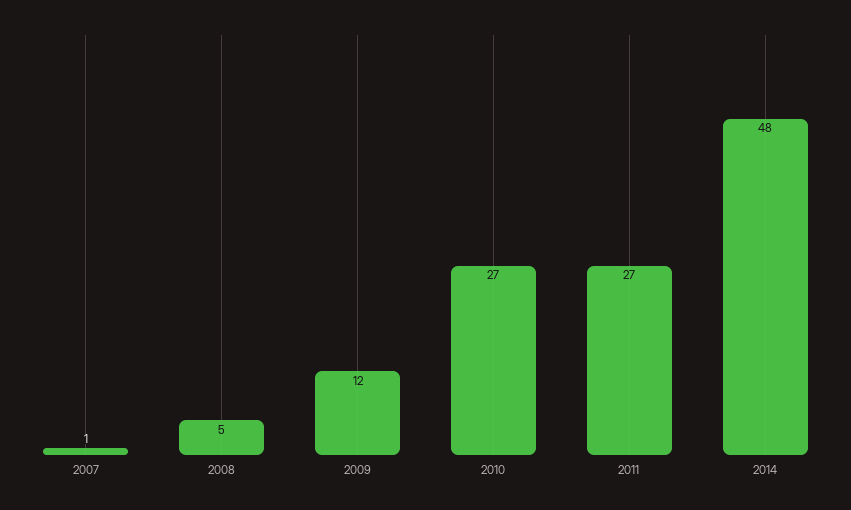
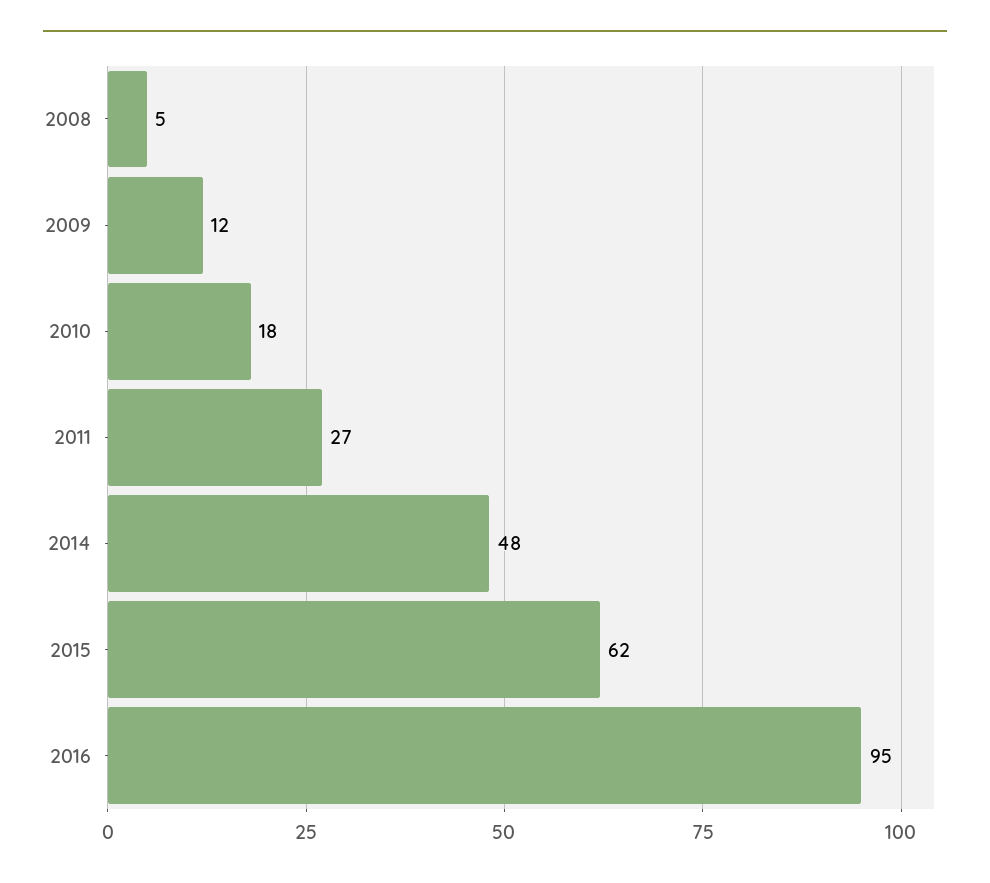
2007: 1 -> none
2010: 27 -> 18
2015: none -> 62
2016: none -> 95

